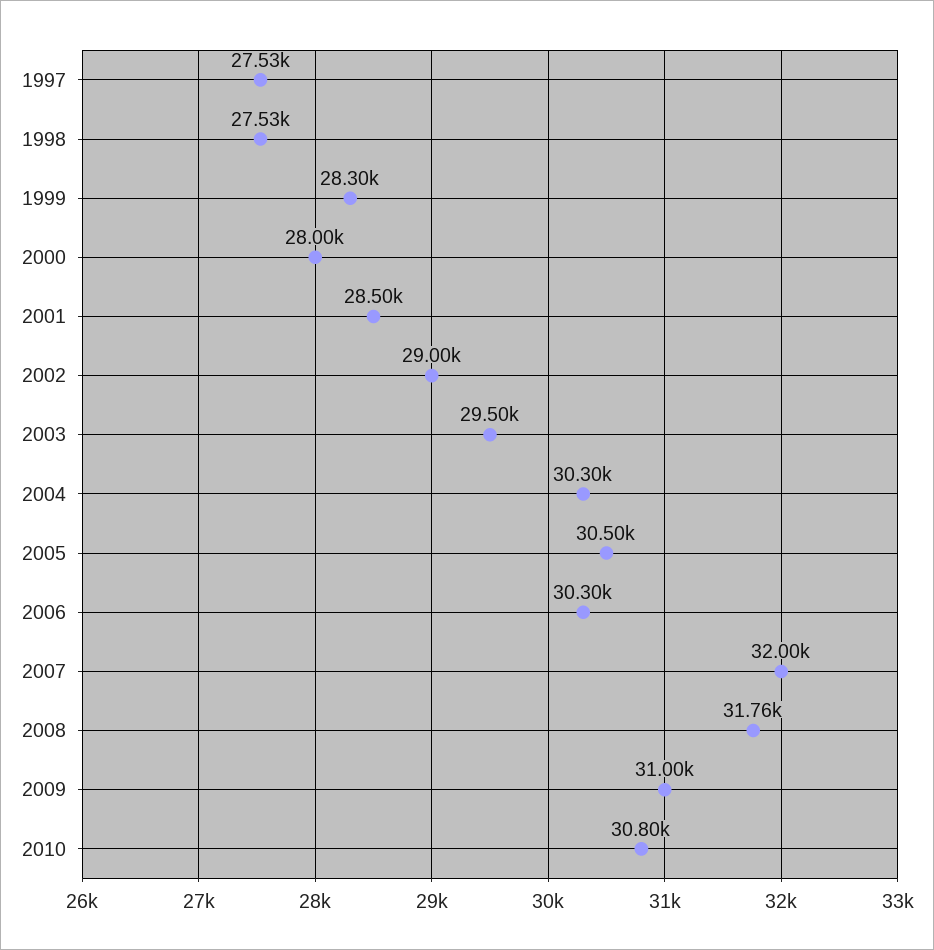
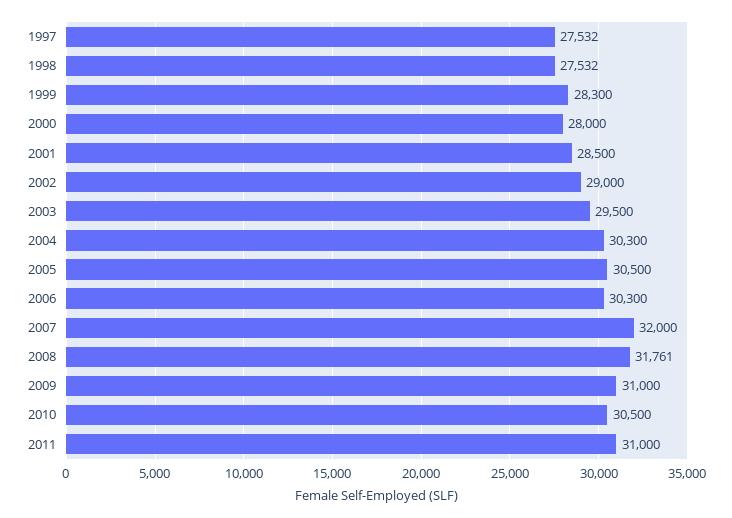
2010: 30800 -> 30500
2011: none -> 31000

